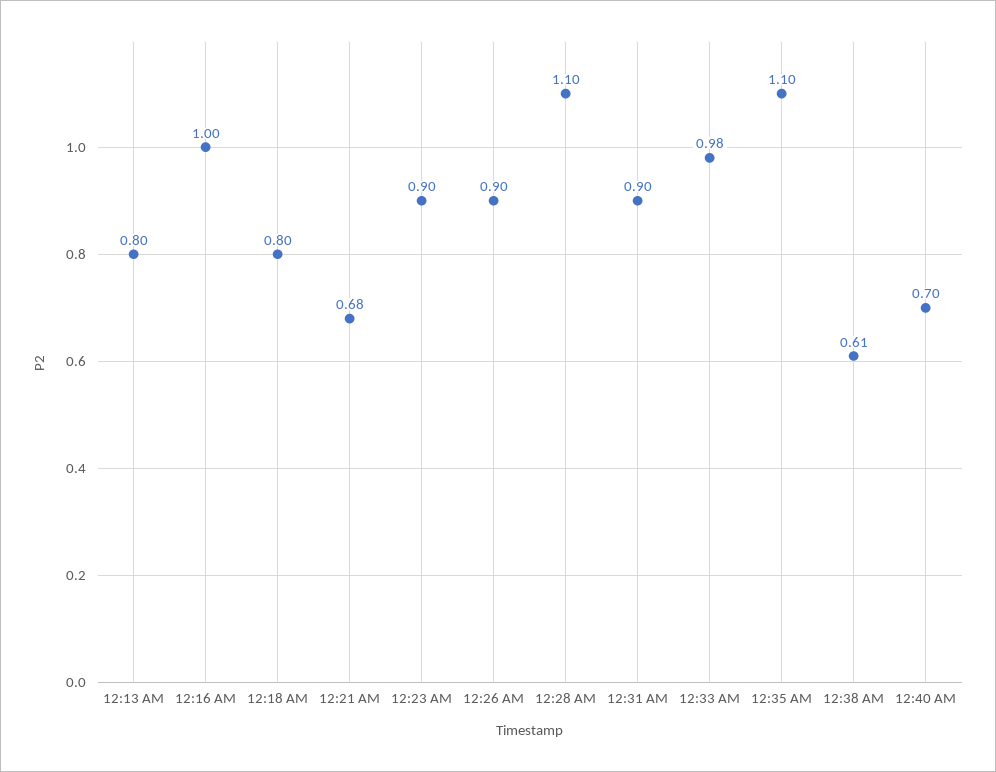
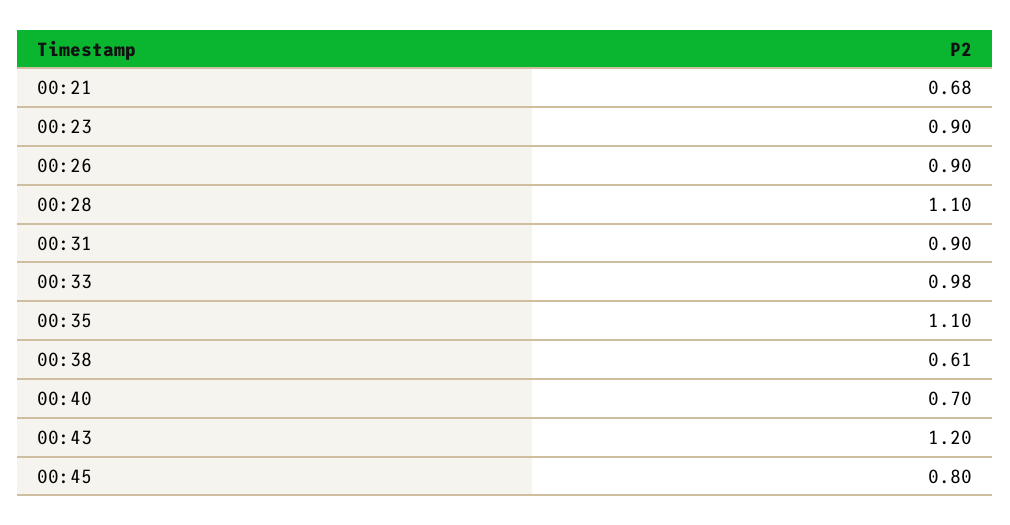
12:13 AM: 0.8 -> none
12:16 AM: 1 -> none
12:18 AM: 0.8 -> none
00:43: none -> 1.2
00:45: none -> 0.8

